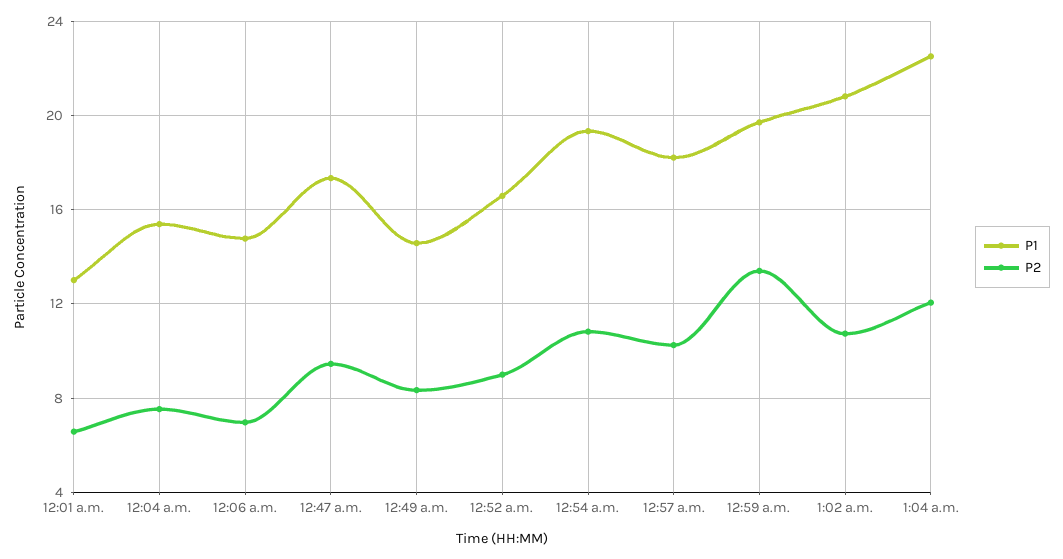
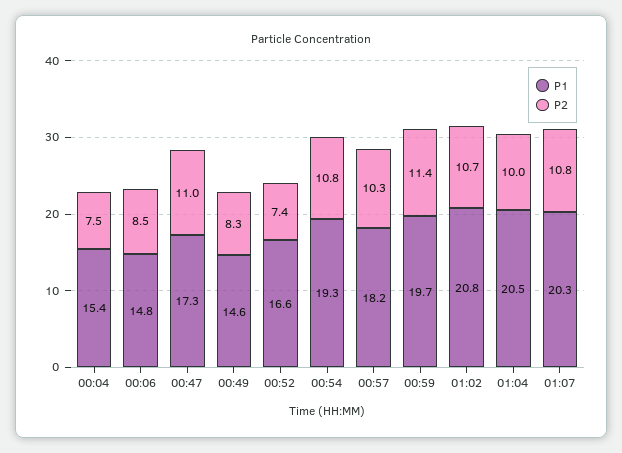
P1, 12:01 a.m.: 13 -> none
P2, 12:01 a.m.: 6.5 -> none
P2, 12:06 a.m.: 7 -> 8.5
P2, 12:47 a.m.: 9.5 -> 11
P2, 12:52 a.m.: 9 -> 7.4
P2, 12:59 a.m.: 13.5 -> 11.4
P1, 1:04 a.m.: 22.5 -> 20.5
P2, 1:04 a.m.: 12 -> 10
P1, 01:07: none -> 20.3
P2, 01:07: none -> 10.8

